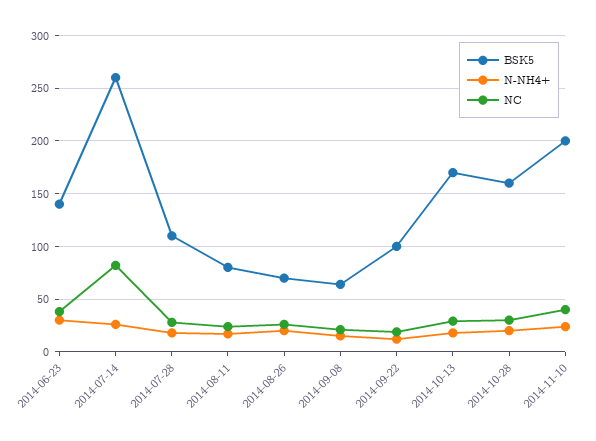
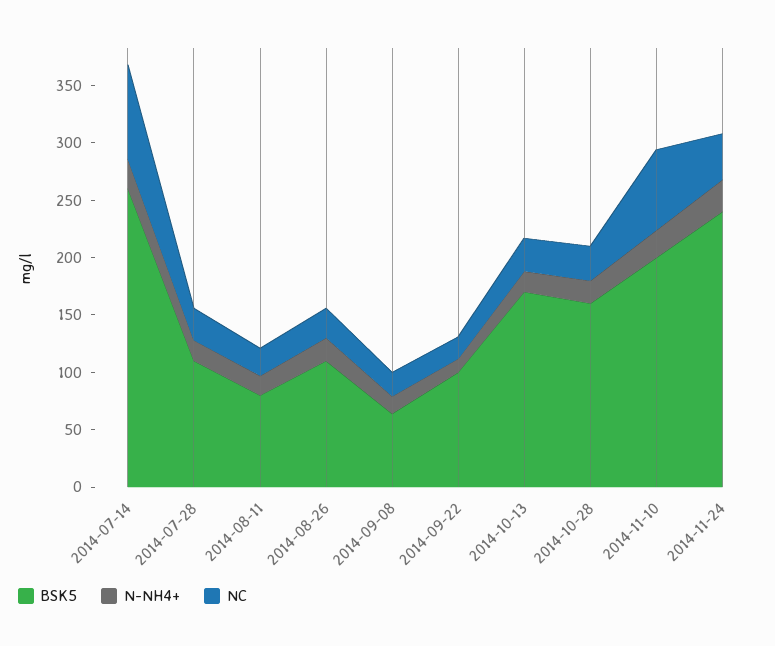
BSK5, 2014-06-23: 140 -> none
N-NH4+, 2014-06-23: 30 -> none
NC, 2014-06-23: 40 -> none
BSK5, 2014-08-26: 70 -> 110
NC, 2014-11-10: 40 -> 70
BSK5, 2014-11-24: none -> 240
N-NH4+, 2014-11-24: none -> 30
NC, 2014-11-24: none -> 40

